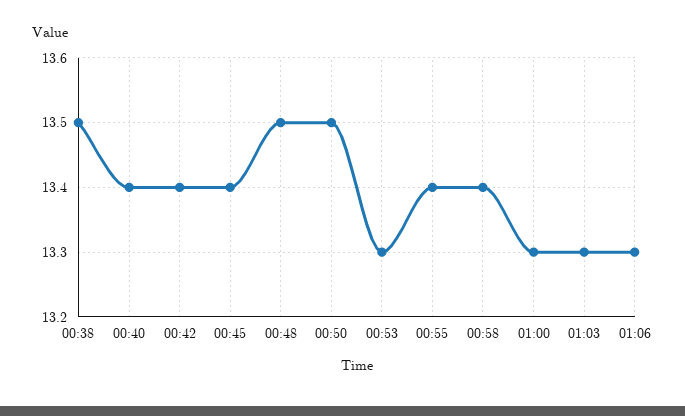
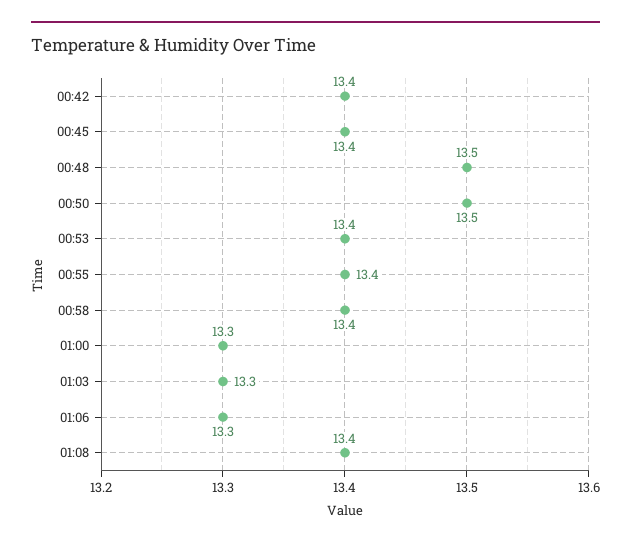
00:38: 13.5 -> none
00:40: 13.4 -> none
00:53: 13.3 -> 13.4
01:08: none -> 13.4

